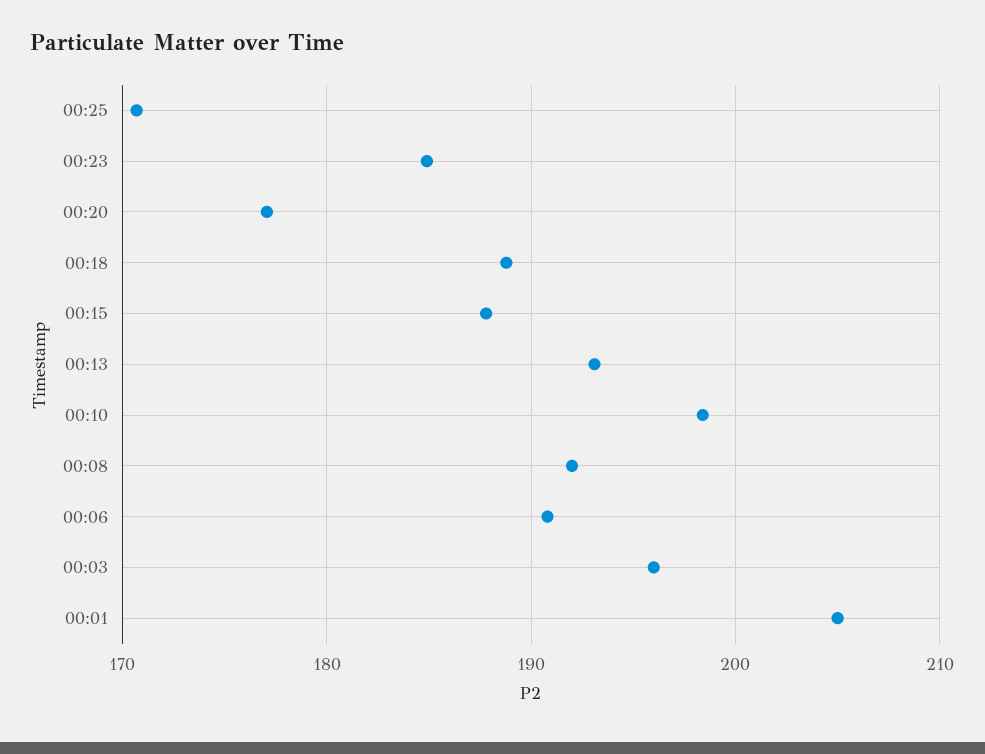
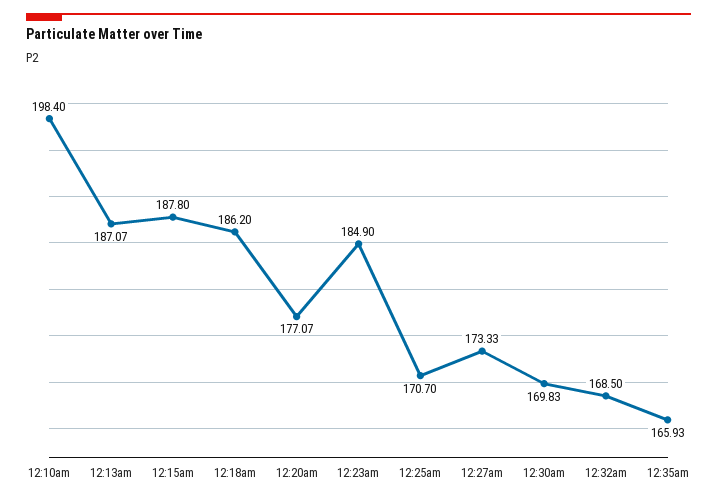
00:18: 189 -> 186.2
00:13: 193 -> 187.07
00:08: 192 -> none
00:06: 191 -> none
00:03: 196 -> none
00:01: 205 -> none
12:27am: none -> 173.33
12:30am: none -> 169.83
12:32am: none -> 168.5
12:35am: none -> 165.93

